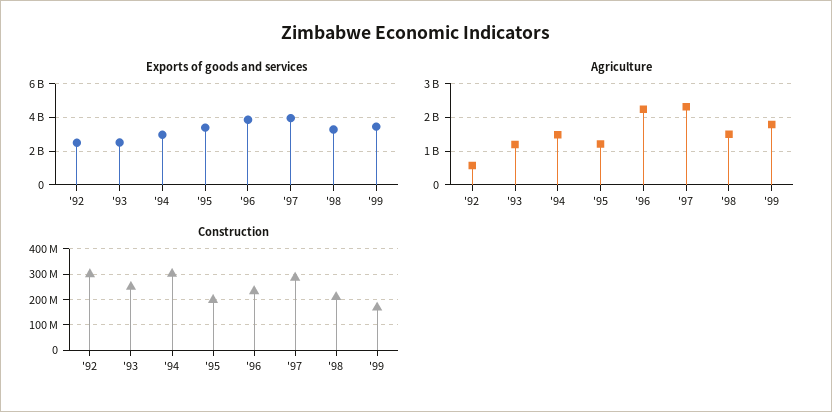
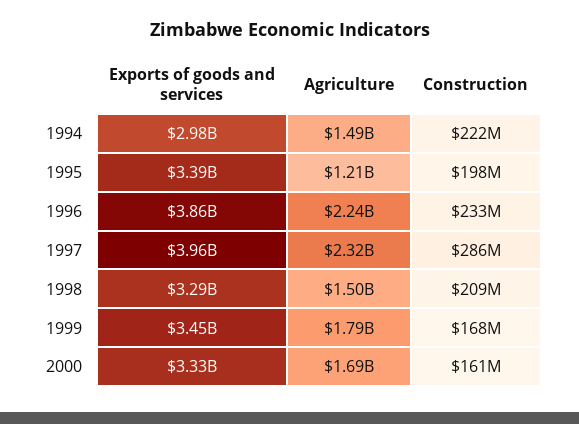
Exports of goods and services, '92: 2500000000 -> none
Exports of goods and services, '93: 2500000000 -> none
Agriculture, '92: 600000000 -> none
Agriculture, '93: 1200000000 -> none
Construction, '92: 300000000 -> none
Construction, '93: 250000000 -> none
Construction, '94: 300000000 -> 222000000
Exports of goods and services, 2000: none -> 3330000000
Agriculture, 2000: none -> 1690000000
Construction, 2000: none -> 161000000

